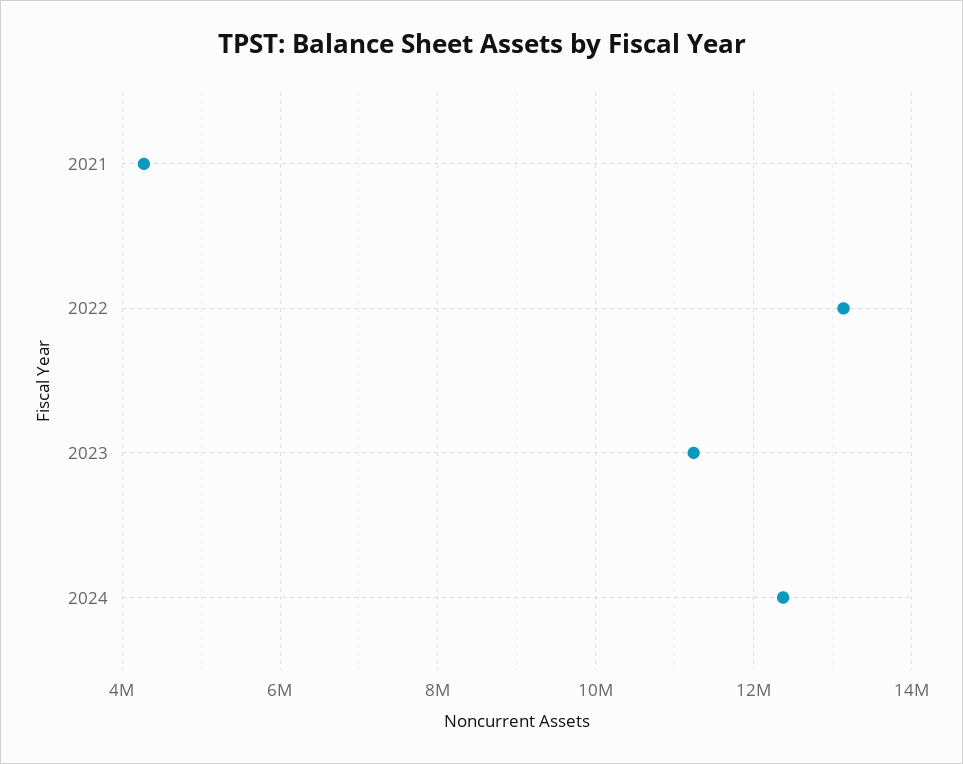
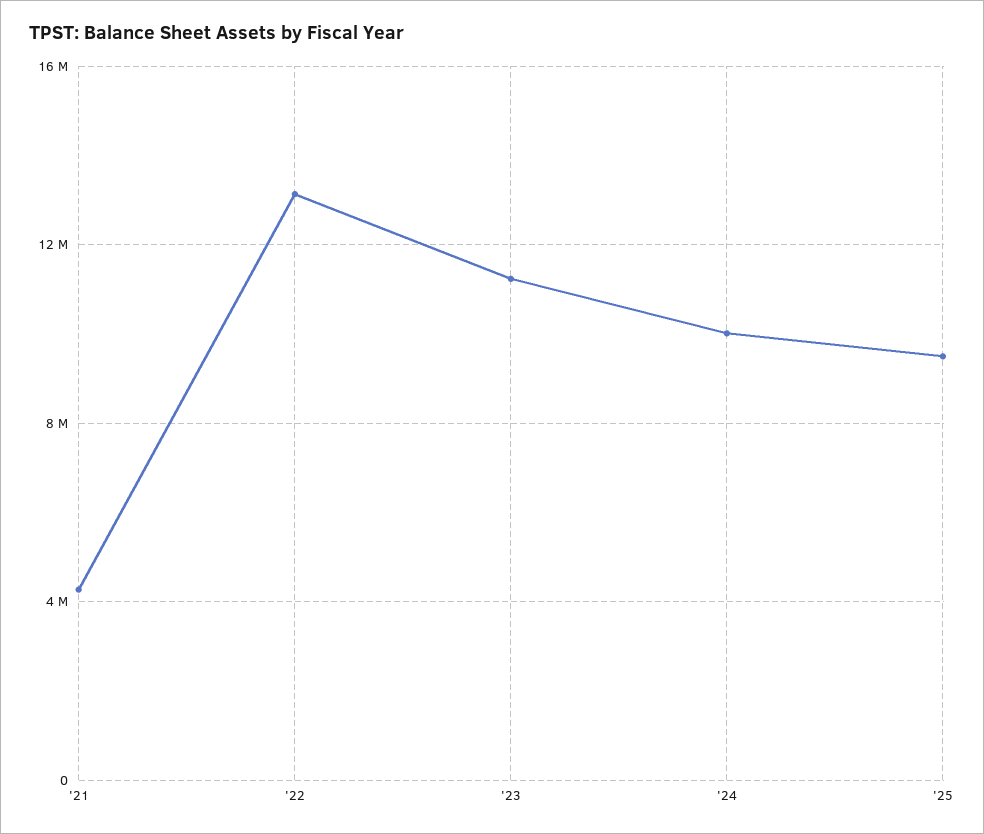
2024: 12400000 -> 10000000
'25: none -> 9500000

